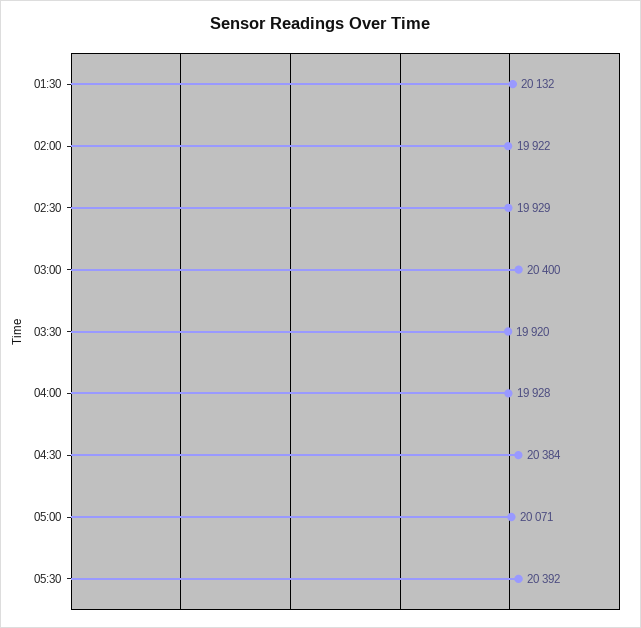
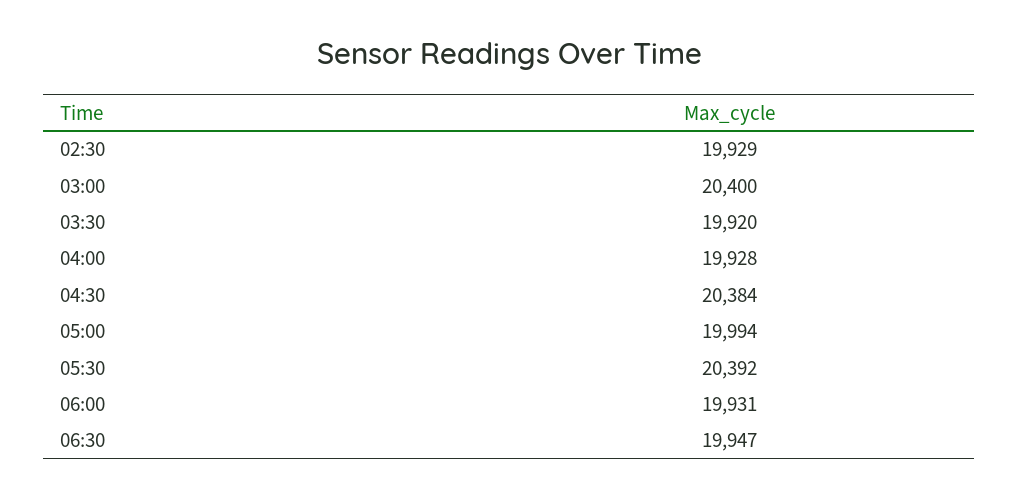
01:30: 20132 -> none
02:00: 19922 -> none
05:00: 20071 -> 19994
06:00: none -> 19931
06:30: none -> 19947

